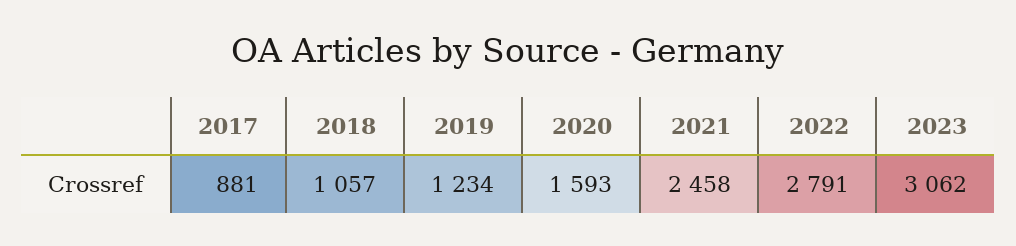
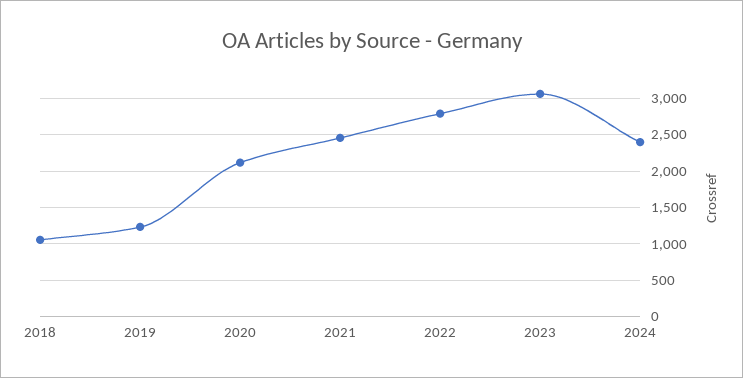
2017: 881 -> none
2020: 1593 -> 2100
2024: none -> 2400

